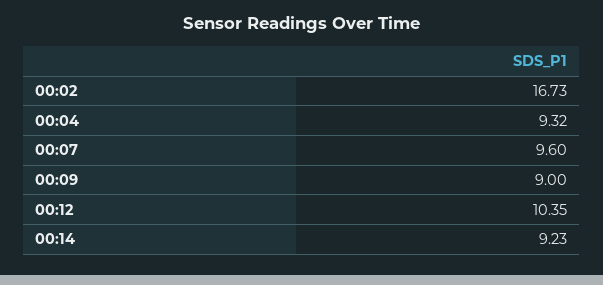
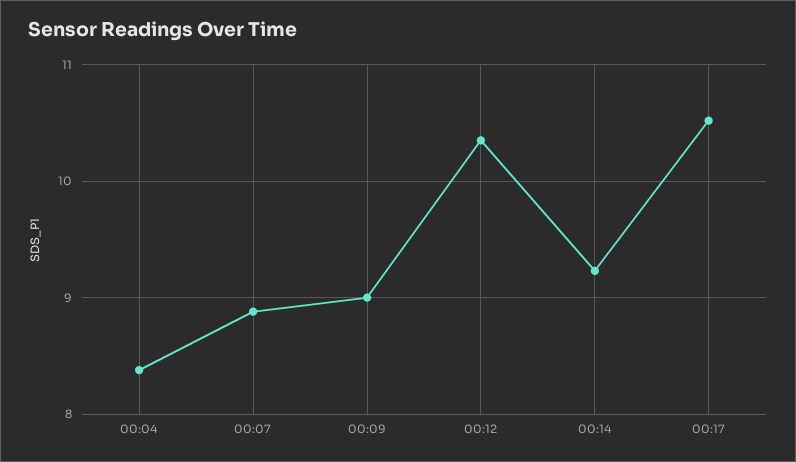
00:02: 16.73 -> none
00:04: 9.32 -> 8.4
00:07: 9.6 -> 8.9
00:17: none -> 10.5

